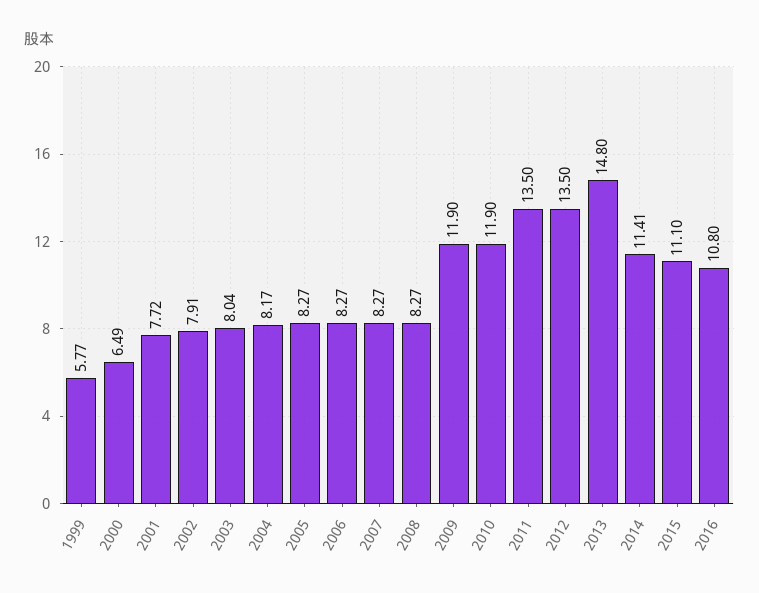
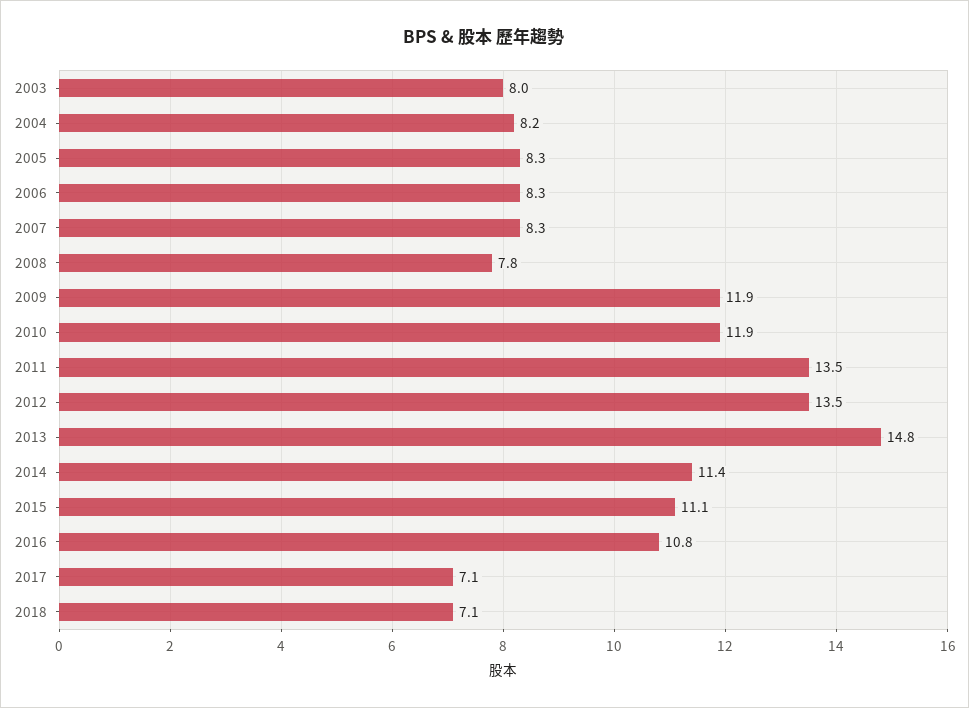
1999: 5.77 -> none
2000: 6.49 -> none
2001: 7.72 -> none
2002: 7.91 -> none
2008: 8.27 -> 7.8
2017: none -> 7.1
2018: none -> 7.1

